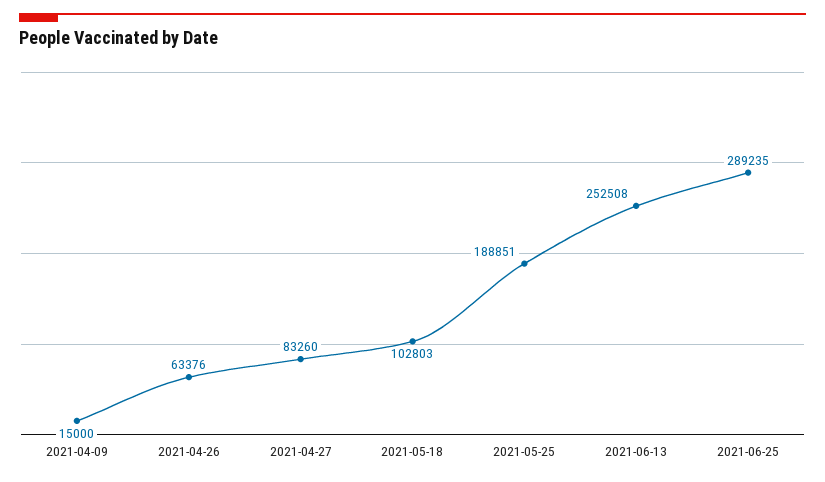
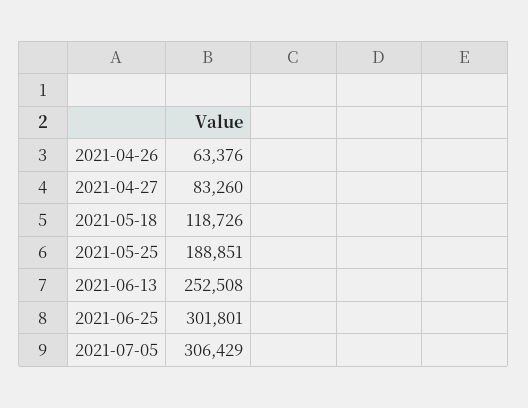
2021-04-09: 15000 -> none
2021-05-18: 102803 -> 118726
2021-06-25: 289235 -> 301801
2021-07-05: none -> 306429

